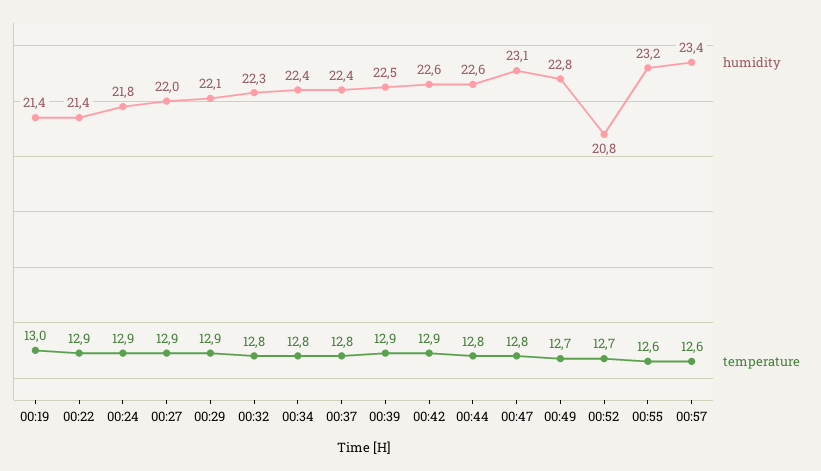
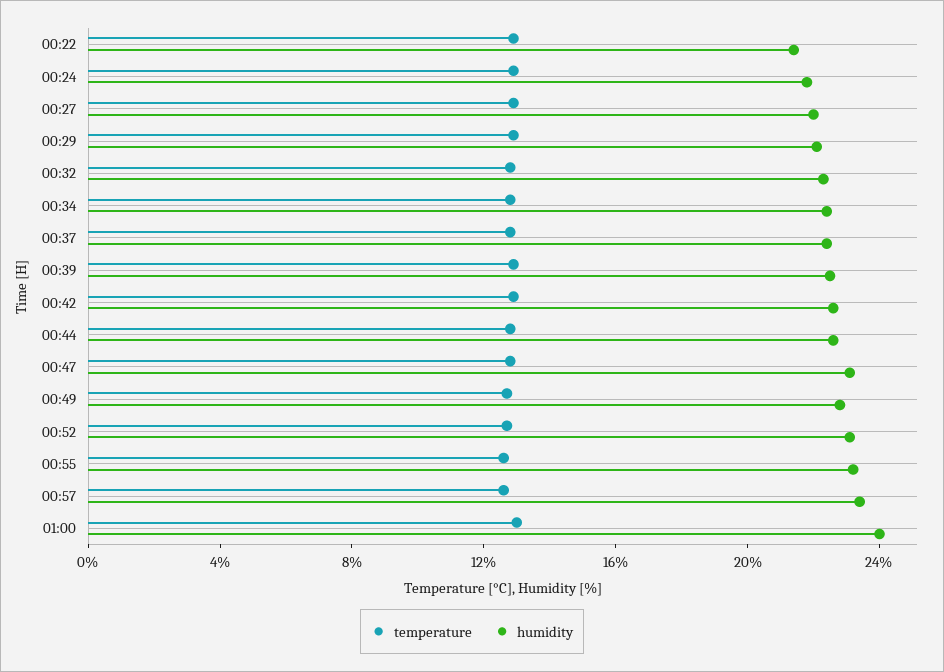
humidity, 00:19: 21.4 -> none
temperature, 00:19: 13 -> none
humidity, 00:52: 20.8 -> 23
temperature, 01:00: none -> 13
humidity, 01:00: none -> 24

